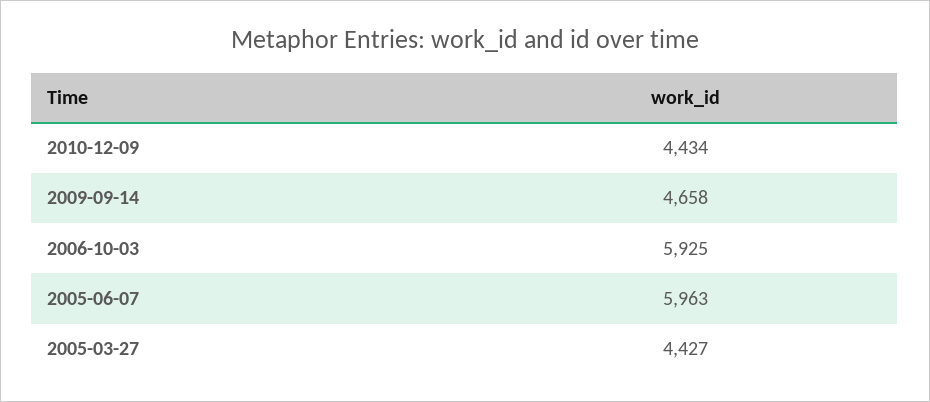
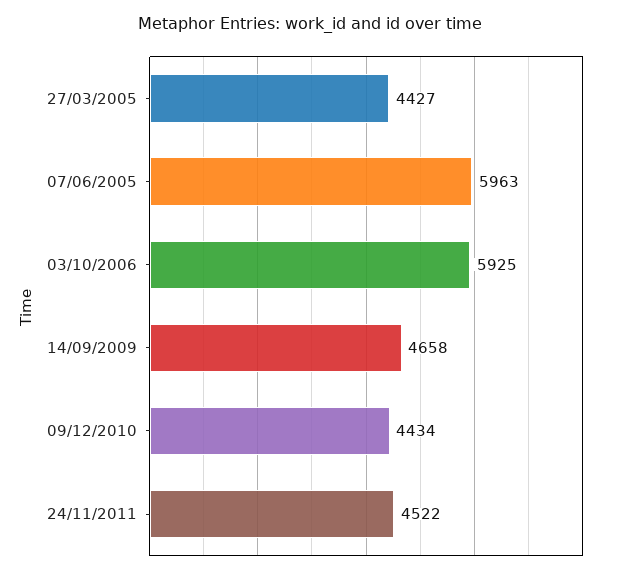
24/11/2011: none -> 4522

